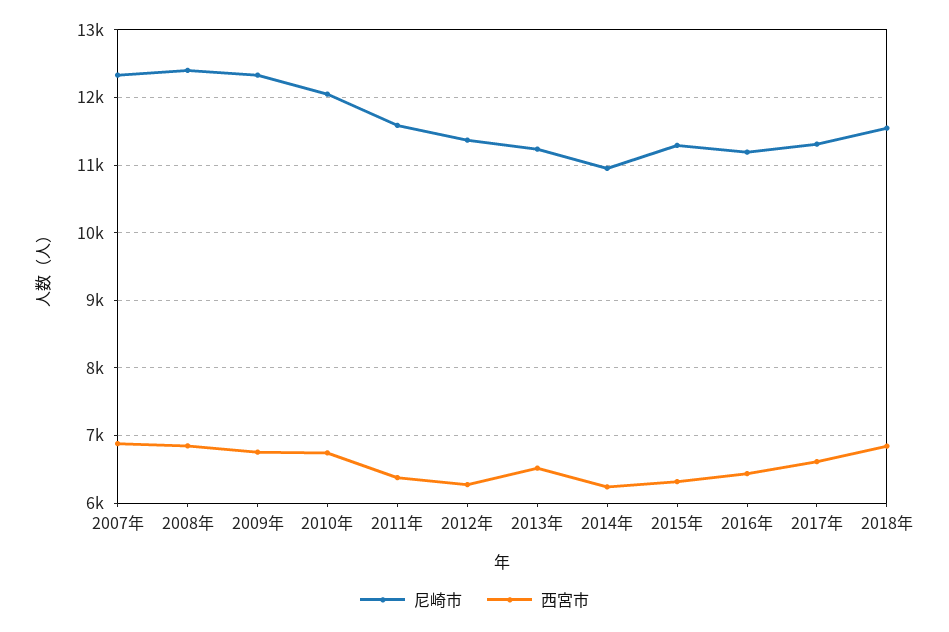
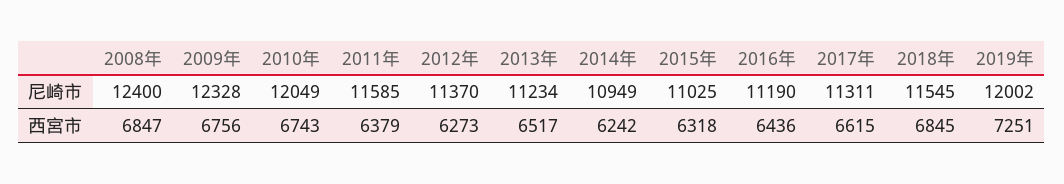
尼崎市, 2007年: 12300 -> none
西宮市, 2007年: 6900 -> none
尼崎市, 2015年: 11300 -> 11025
尼崎市, 2019年: none -> 12002
西宮市, 2019年: none -> 7251

